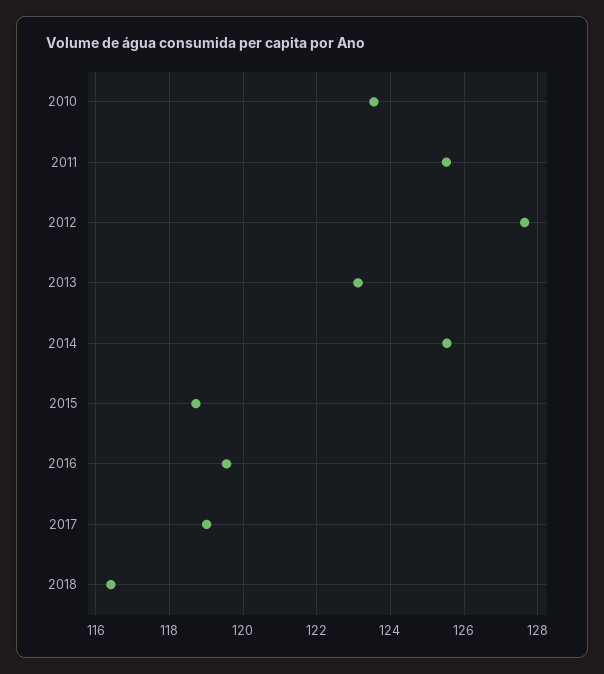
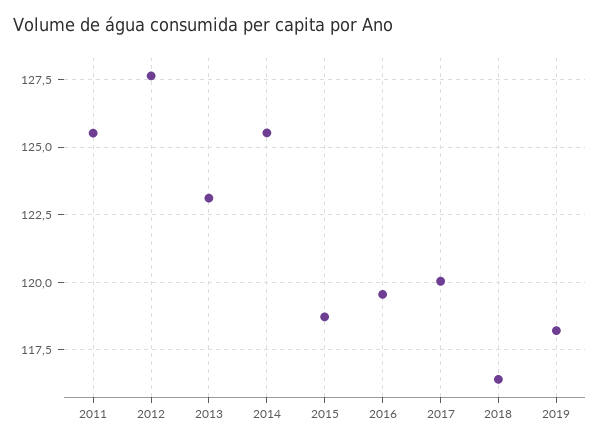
2010: 123.6 -> none
2017: 119 -> 120
2019: none -> 118.25

